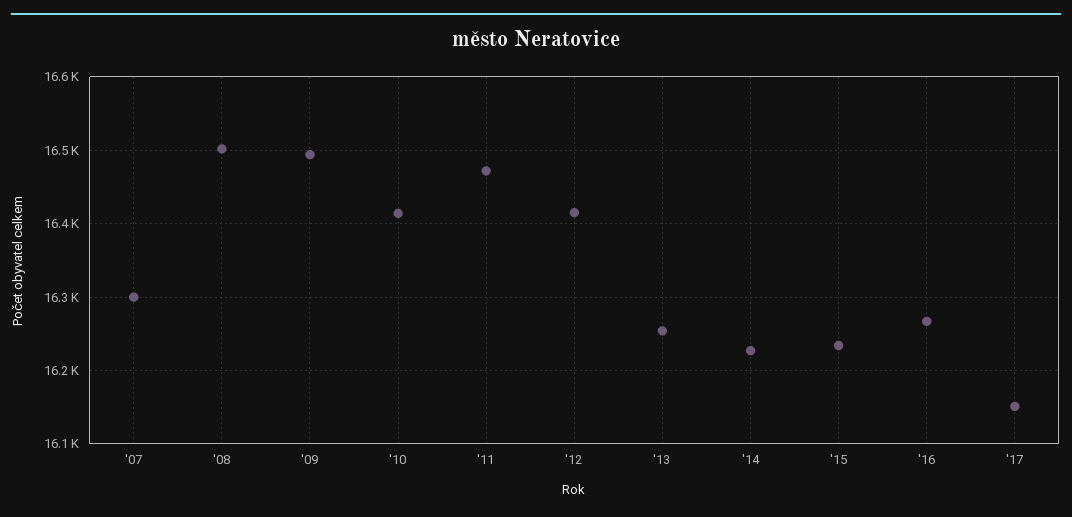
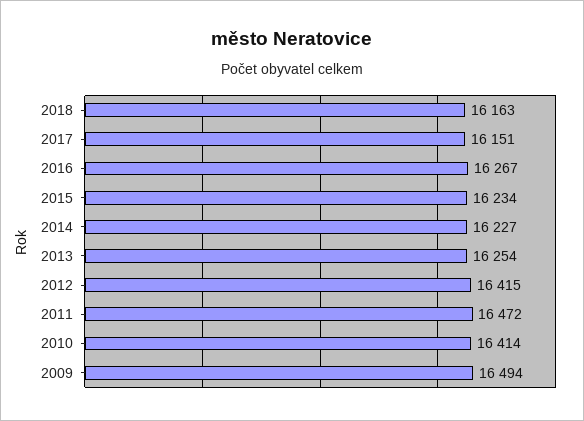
'07: 16300 -> none
'08: 16500 -> none
2018: none -> 16163

